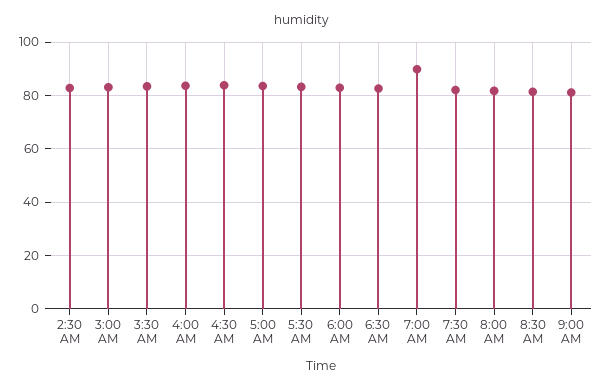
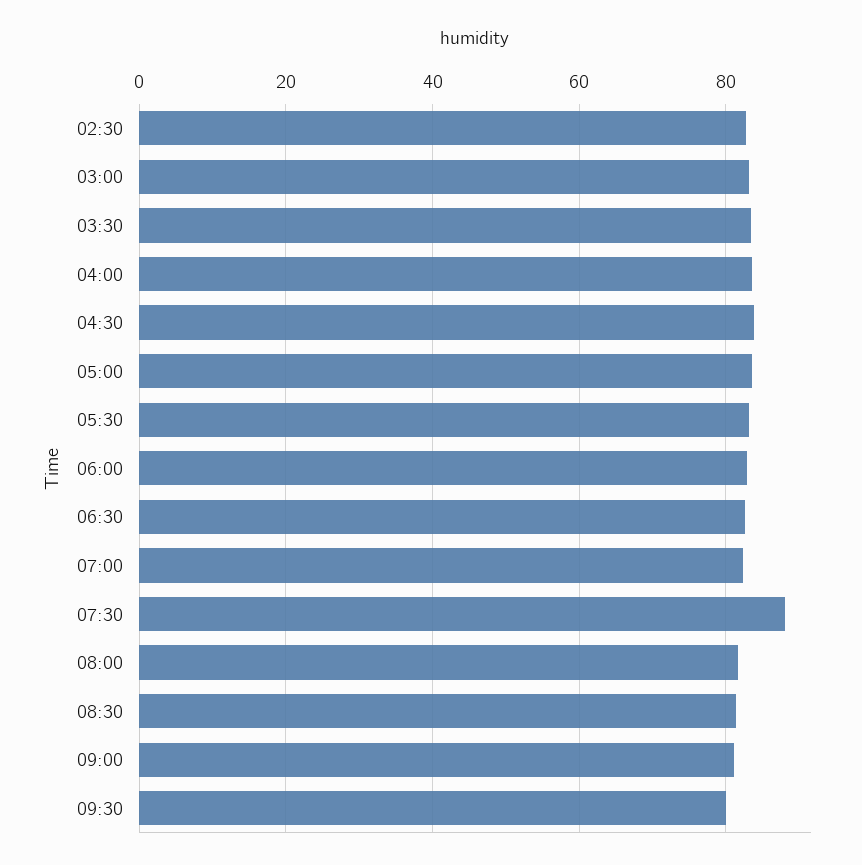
7:00 AM: 90 -> 82
7:30 AM: 82.5 -> 88
09:30: none -> 80

